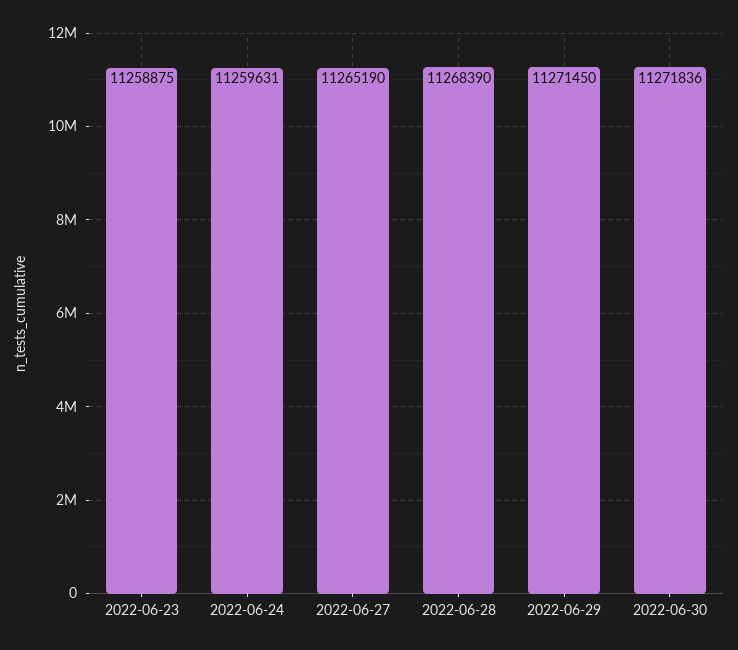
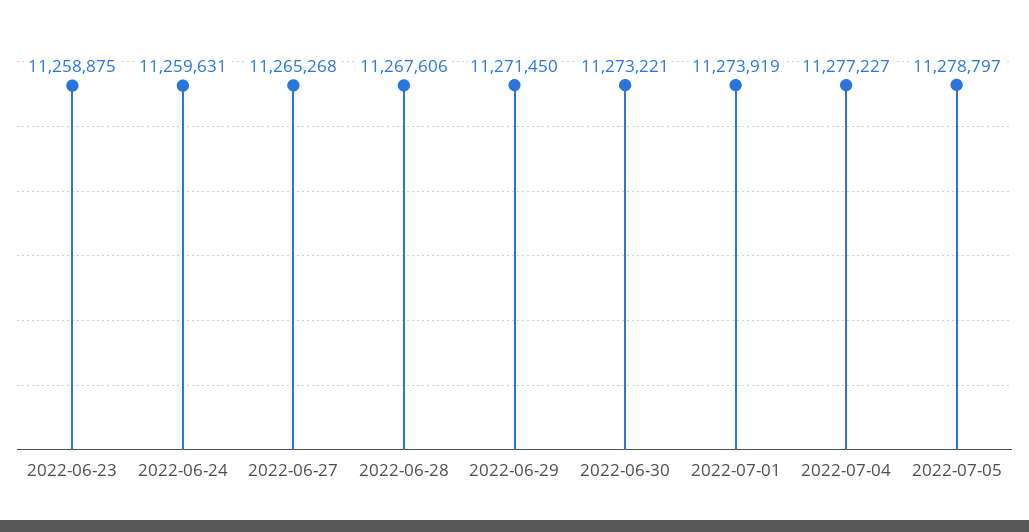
2022-06-27: 11265190 -> 11265268
2022-06-28: 11268390 -> 11267606
2022-06-30: 11271836 -> 11273221
2022-07-01: none -> 11273919
2022-07-04: none -> 11277227
2022-07-05: none -> 11278797

